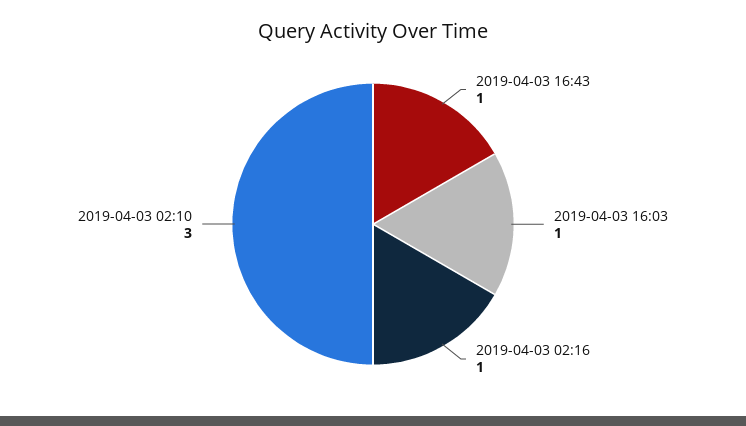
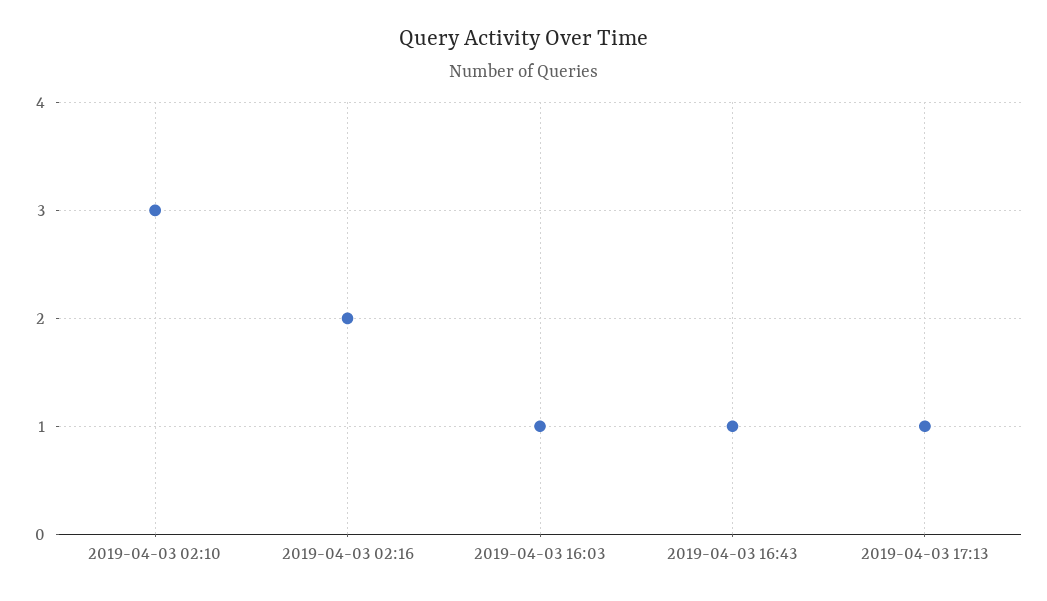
2019-04-03 02:16: 1 -> 2
2019-04-03 17:13: none -> 1

